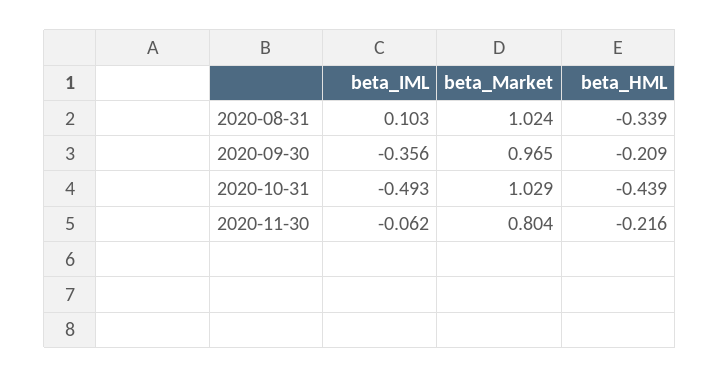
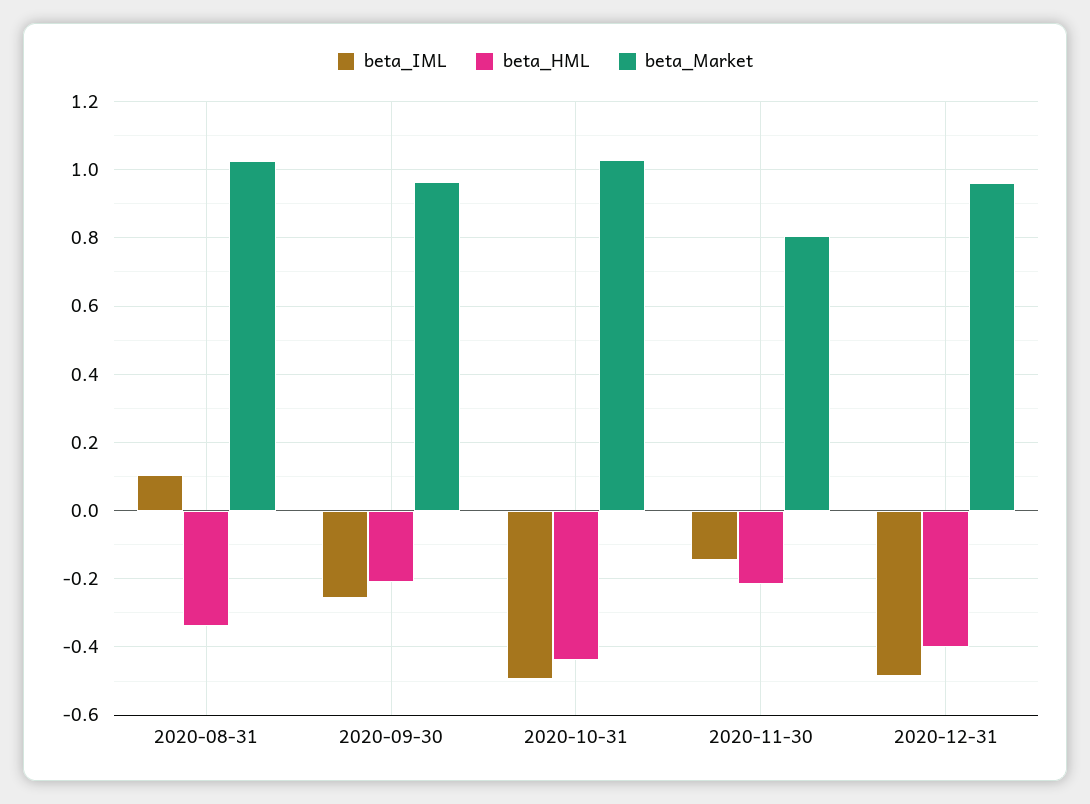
beta_IML, 2020-09-30: -0.356 -> -0.26
beta_IML, 2020-11-30: -0.062 -> -0.14
beta_IML, 2020-12-31: none -> -0.48
beta_HML, 2020-12-31: none -> -0.4
beta_Market, 2020-12-31: none -> 0.96

